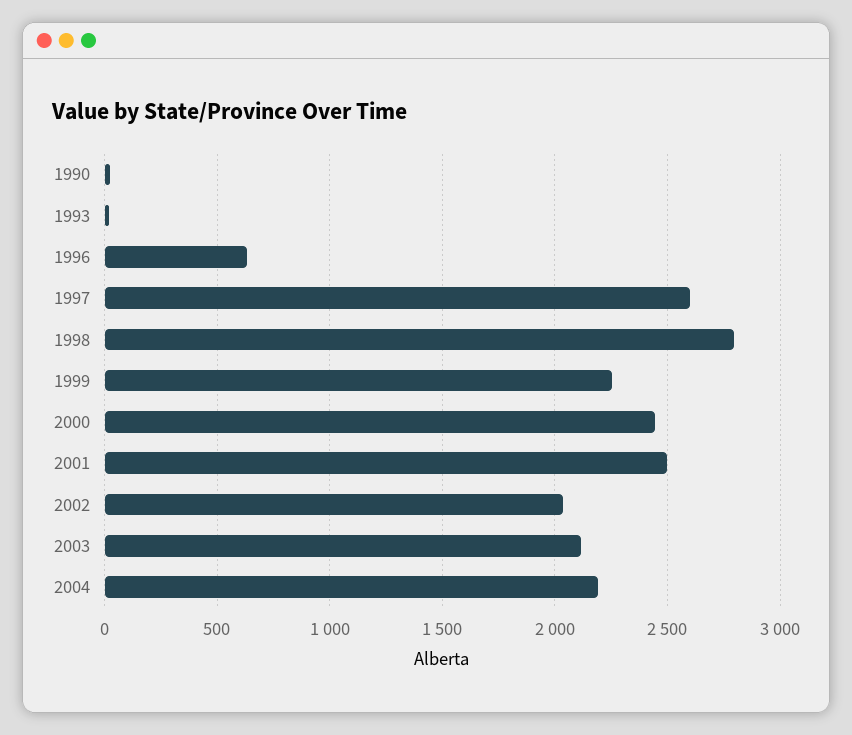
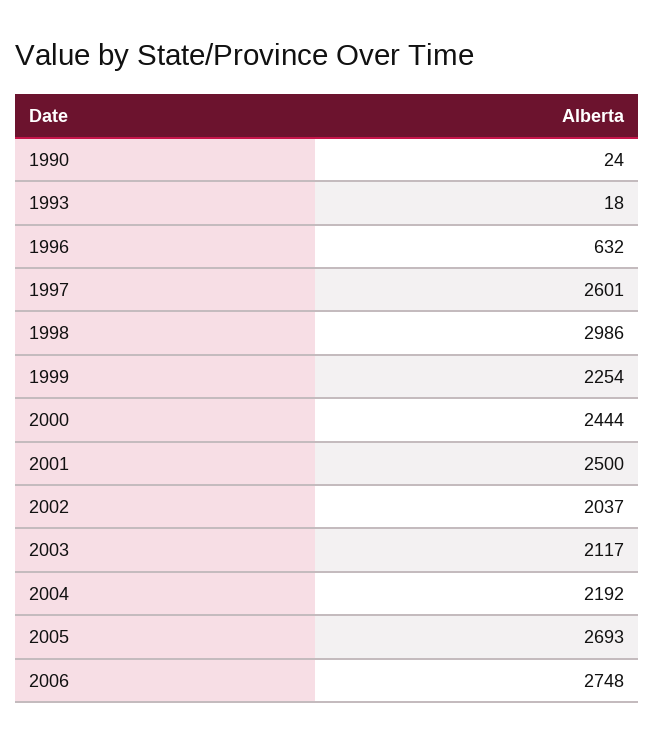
1998: 2800 -> 2986
2005: none -> 2693
2006: none -> 2748

